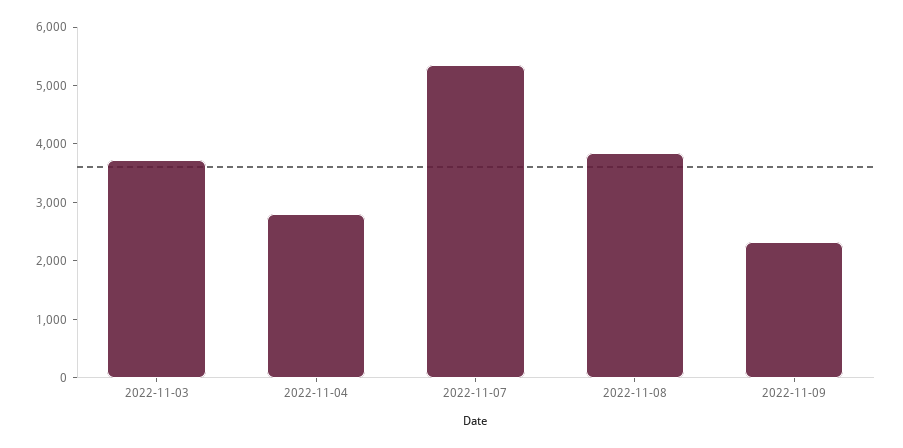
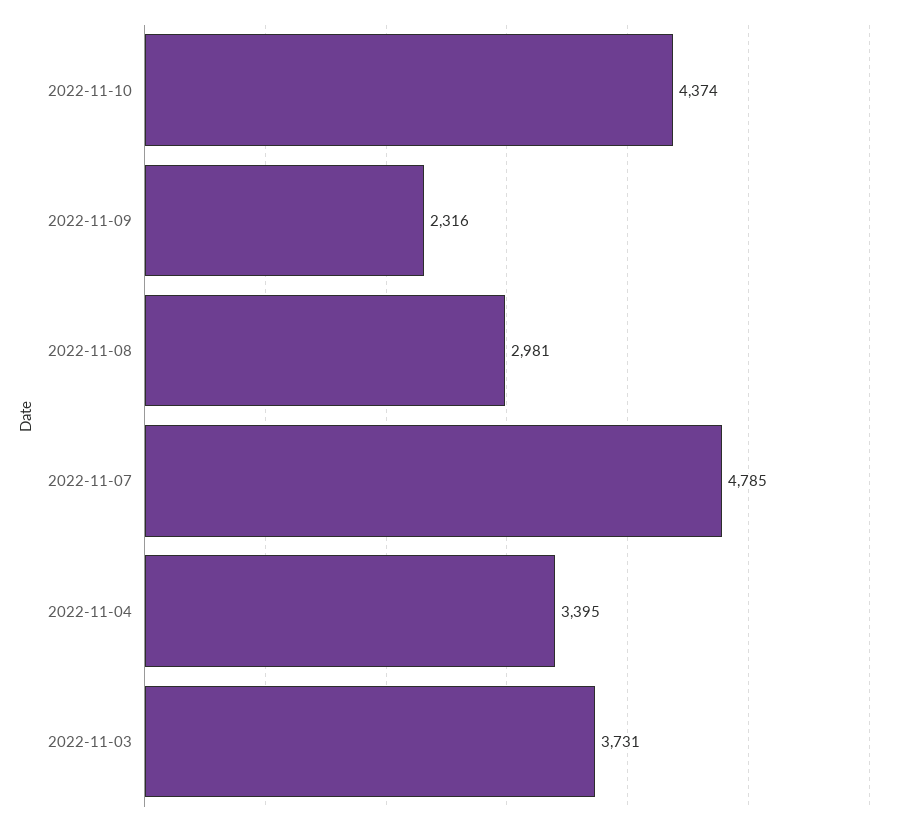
2022-11-04: 2800 -> 3395
2022-11-07: 5400 -> 4785
2022-11-08: 3800 -> 2981
2022-11-10: none -> 4374

